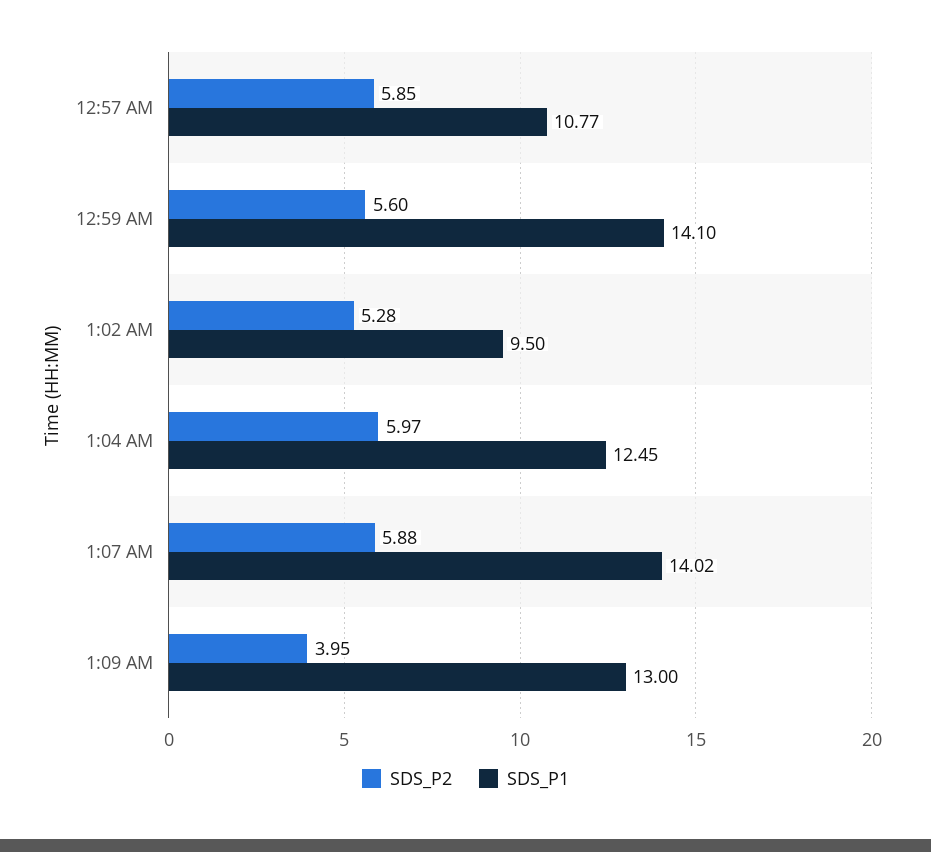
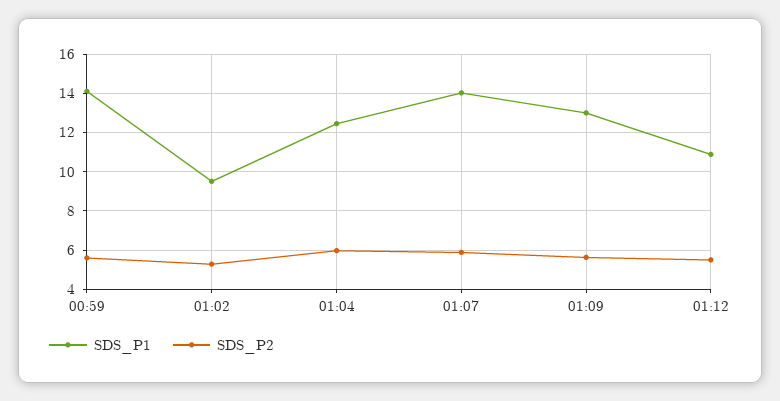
SDS_P2, 12:57 AM: 5.85 -> none
SDS_P1, 12:57 AM: 10.77 -> none
SDS_P2, 1:09 AM: 3.95 -> 5.5
SDS_P1, 01:12: none -> 11
SDS_P2, 01:12: none -> 5.5

